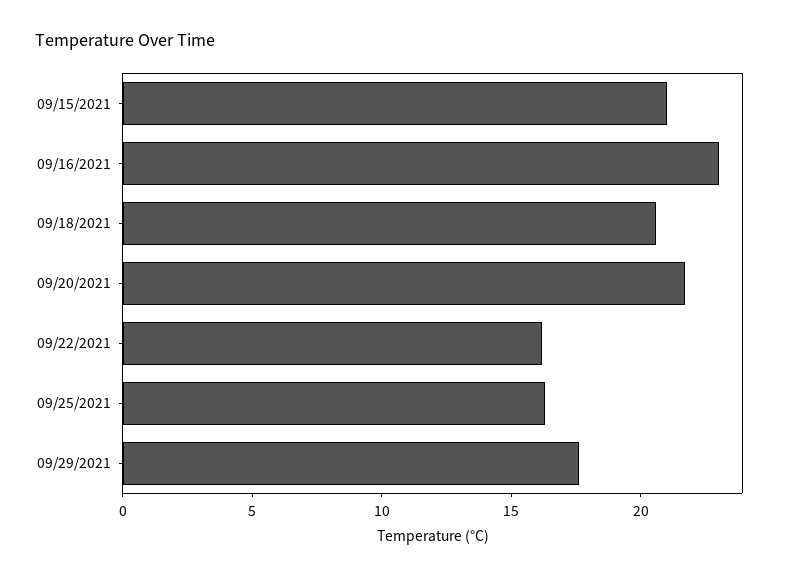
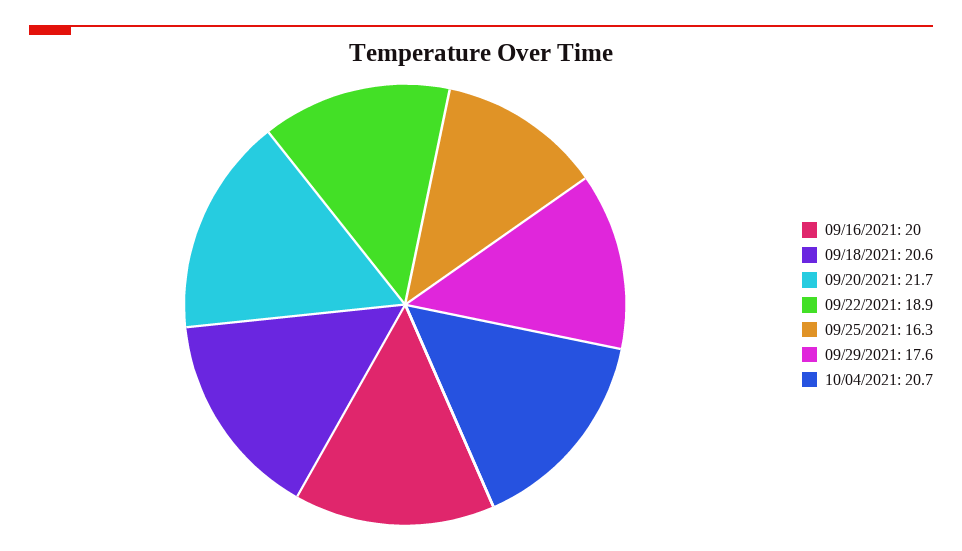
09/15/2021: 21 -> none
09/16/2021: 23 -> 20
09/22/2021: 16 -> 18.9
10/04/2021: none -> 20.7

